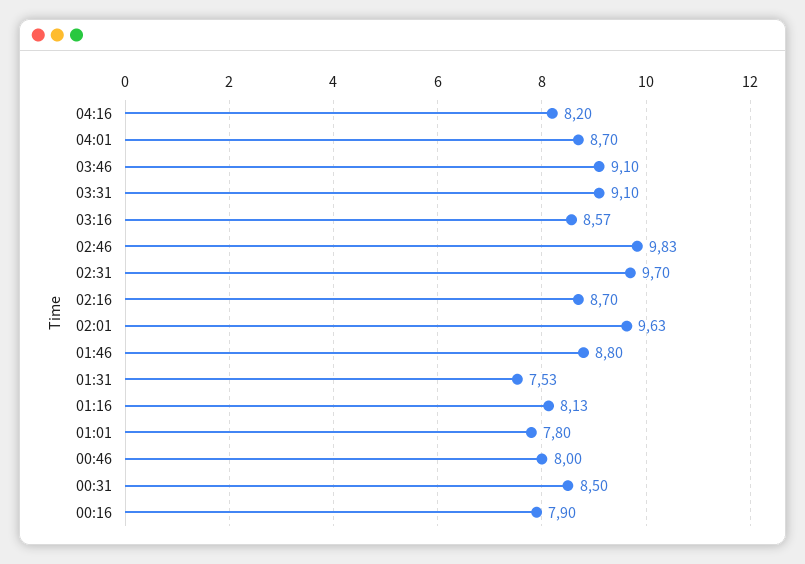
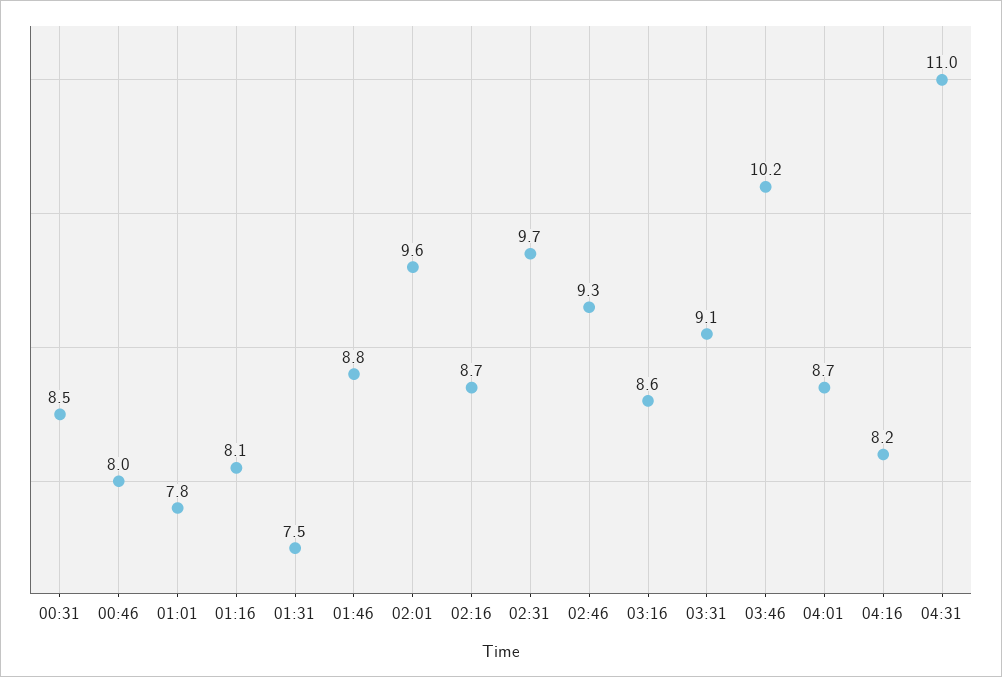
03:46: 9.1 -> 10.2
02:46: 9.83 -> 9.3
00:16: 7.9 -> none
04:31: none -> 11

